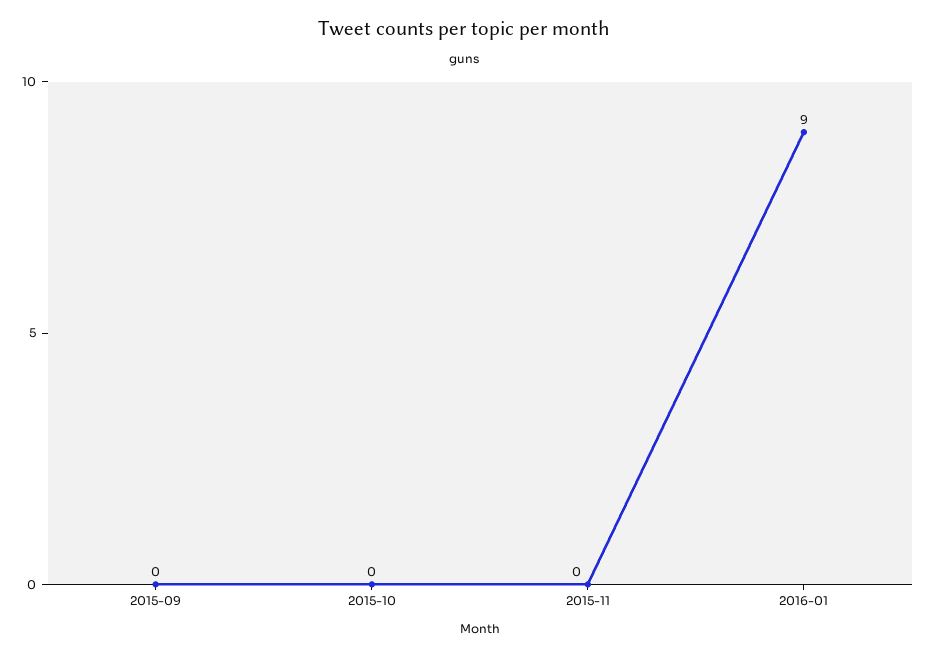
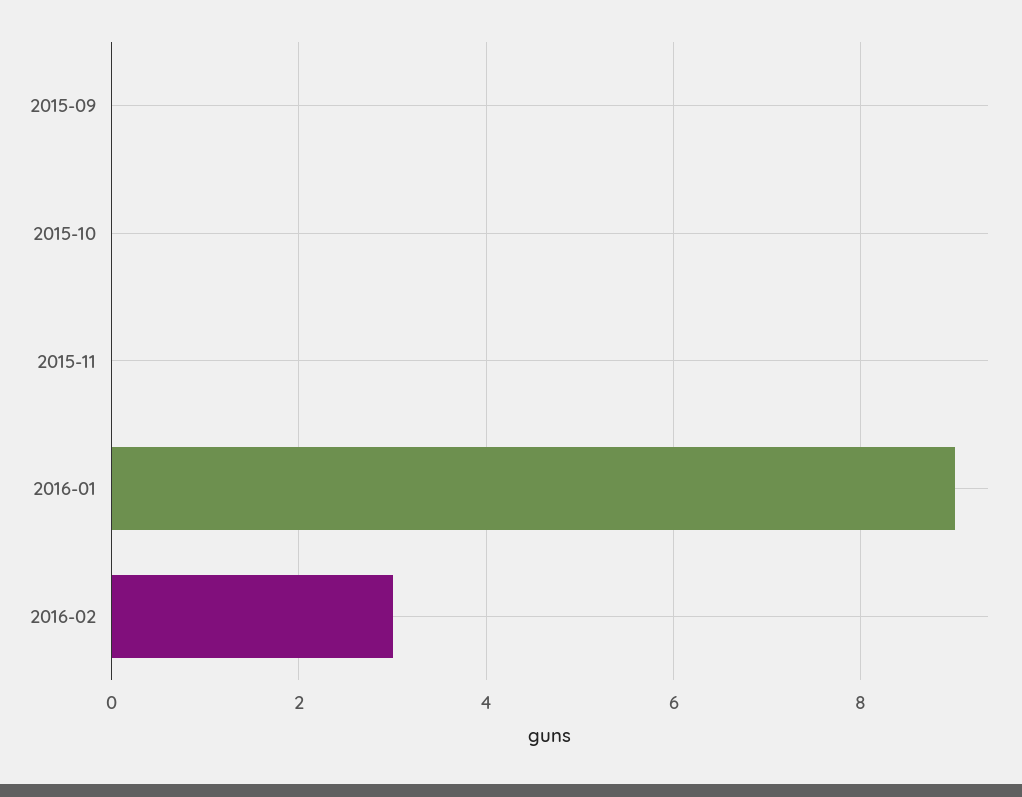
2016-02: none -> 3

